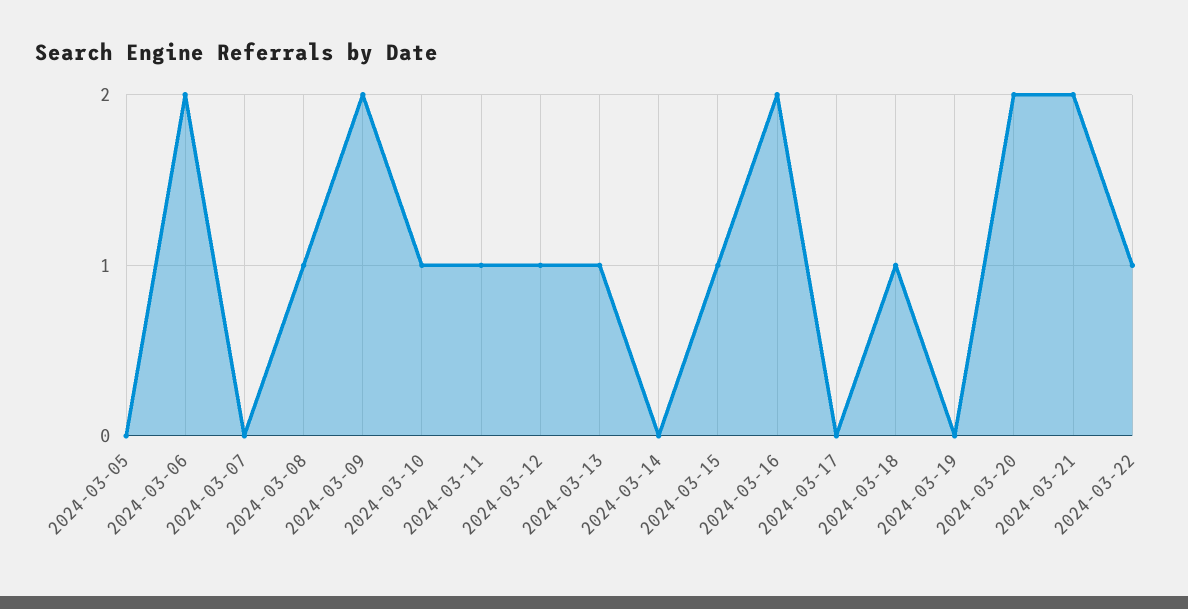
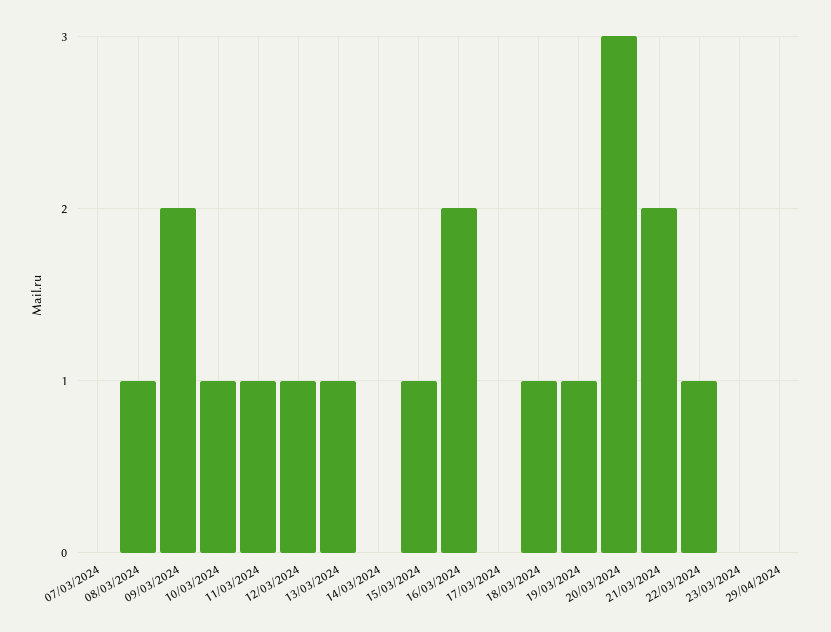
2024-03-05: 0 -> none
2024-03-06: 2 -> none
2024-03-19: 0 -> 1
2024-03-20: 2 -> 3
23/03/2024: none -> 0
29/04/2024: none -> 0

